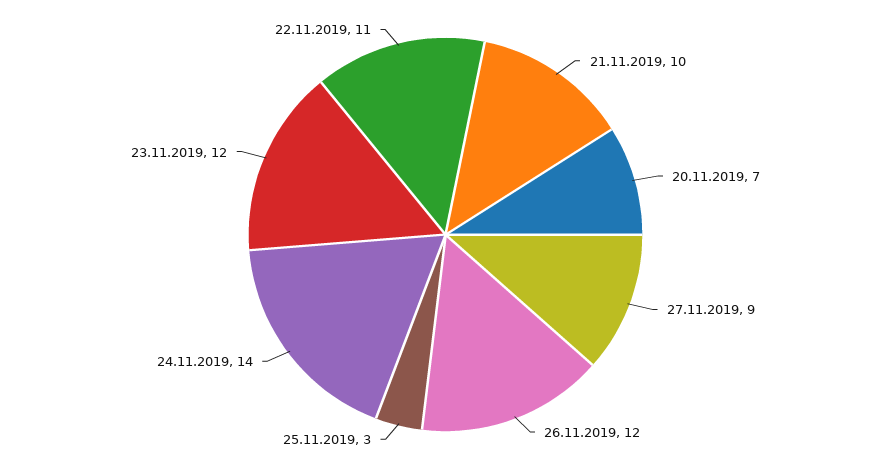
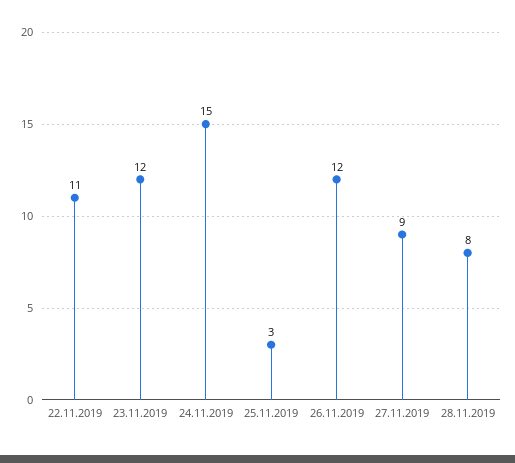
21.11.2019: 10 -> none
20.11.2019: 7 -> none
24.11.2019: 14 -> 15
28.11.2019: none -> 8

